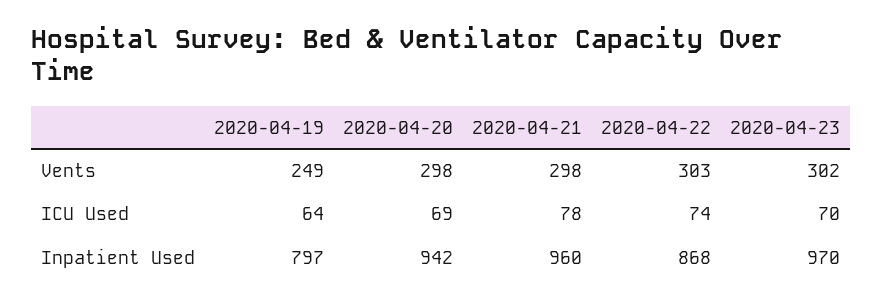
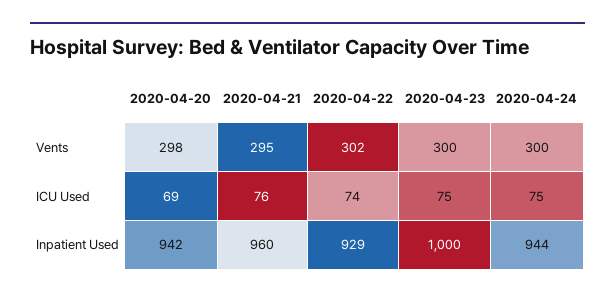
2020-04-19, Vents: 249 -> none
2020-04-21, Vents: 298 -> 295
2020-04-22, Vents: 303 -> 302
2020-04-23, Vents: 302 -> 300
2020-04-19, ICU Used: 64 -> none
2020-04-21, ICU Used: 78 -> 76
2020-04-23, ICU Used: 70 -> 75
2020-04-19, Inpatient Used: 797 -> none
2020-04-22, Inpatient Used: 868 -> 929
2020-04-23, Inpatient Used: 970 -> 1000
2020-04-24, Vents: none -> 300
2020-04-24, ICU Used: none -> 75
2020-04-24, Inpatient Used: none -> 944

